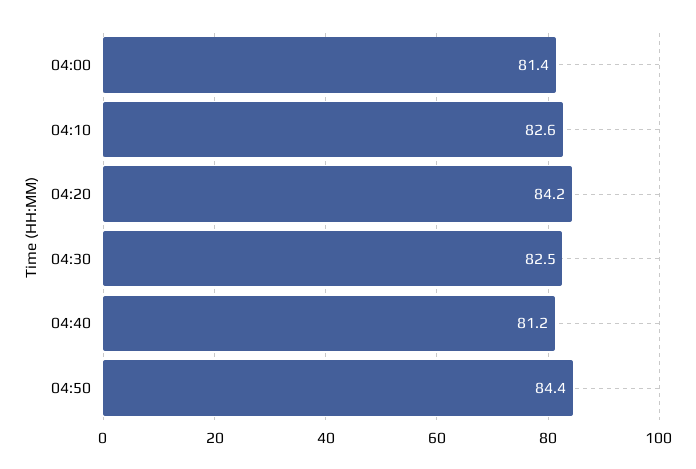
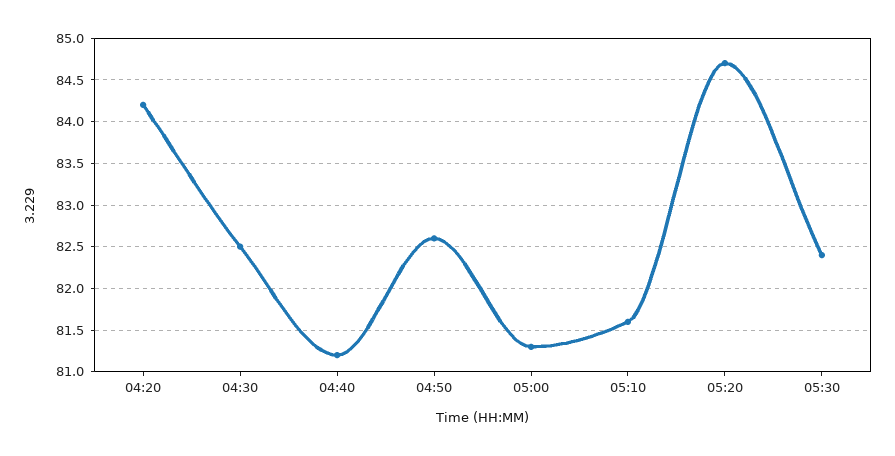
04:00: 81.4 -> none
04:10: 82.6 -> none
04:50: 84.4 -> 82.6
05:00: none -> 81.3
05:10: none -> 81.6
05:20: none -> 84.7
05:30: none -> 82.4

